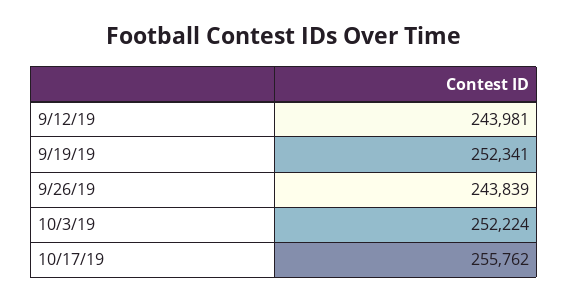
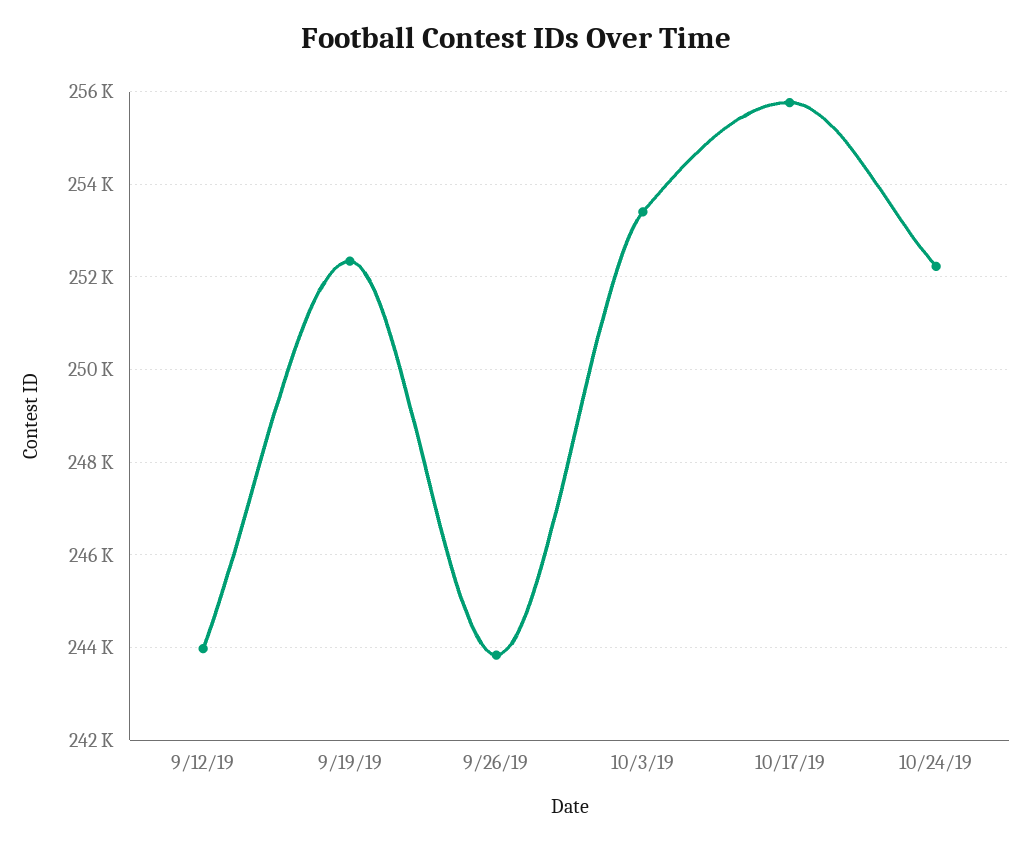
10/3/19: 252224 -> 253400
10/24/19: none -> 252200

